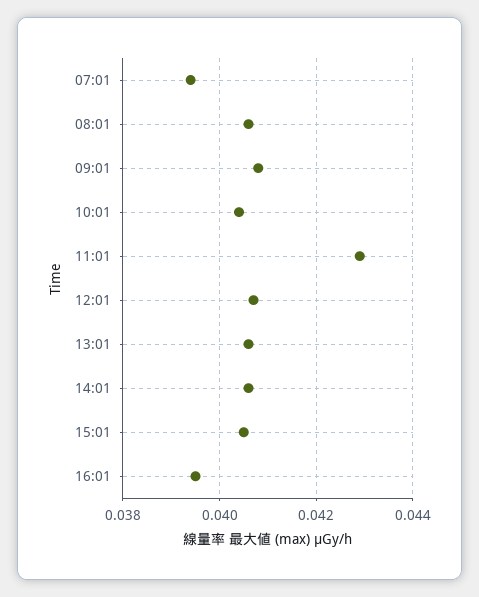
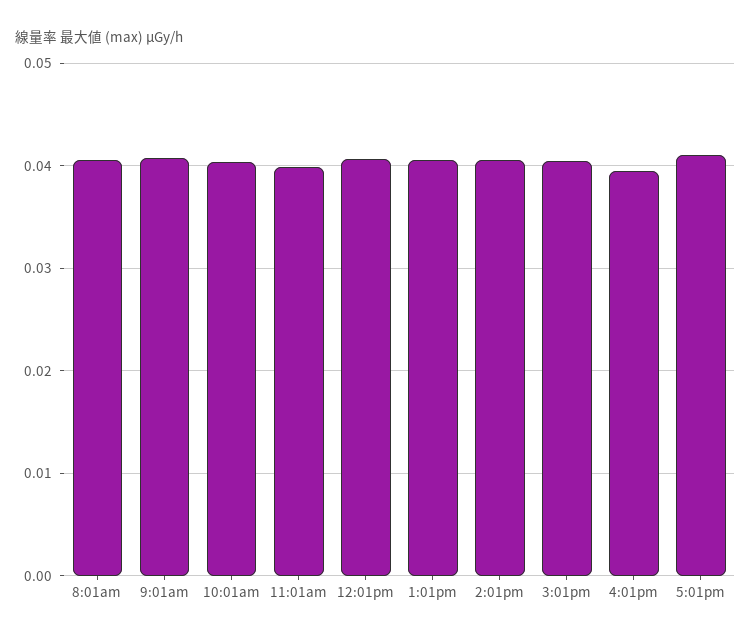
07:01: 0.0395 -> none
11:01: 0.043 -> 0.04
5:01pm: none -> 0.041

